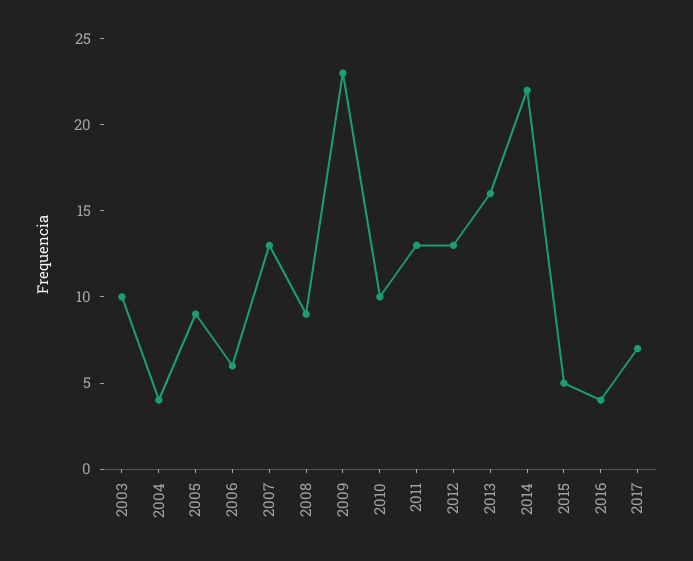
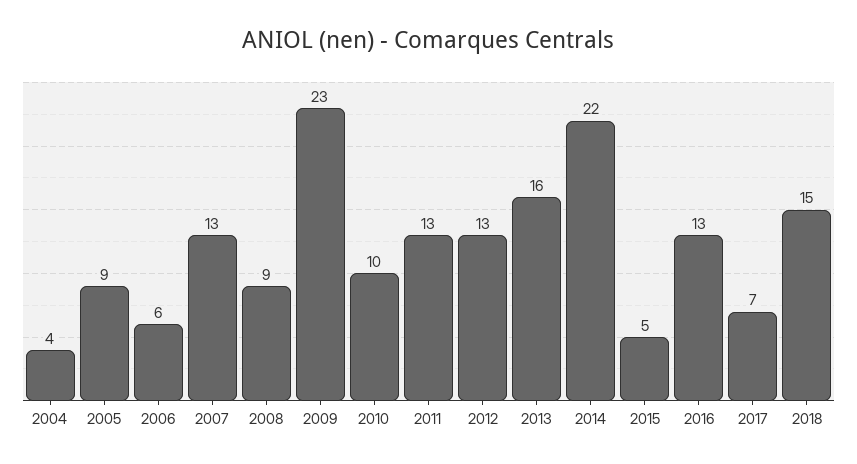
2003: 10 -> none
2016: 4 -> 13
2018: none -> 15

